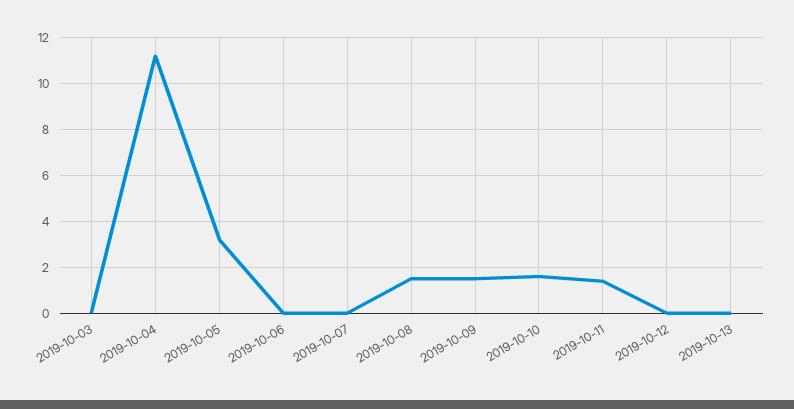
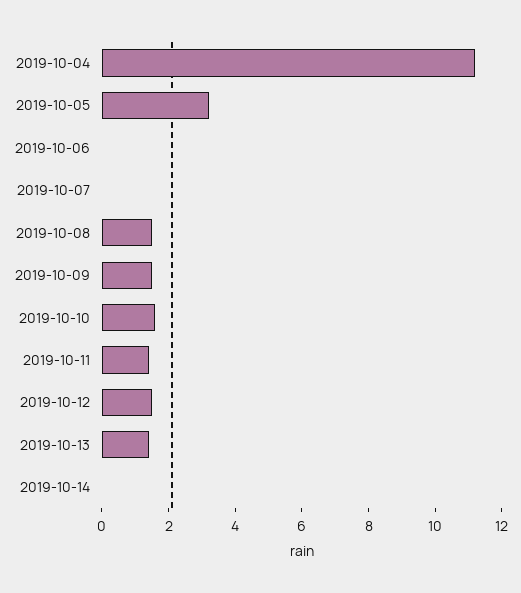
2019-10-03: 0 -> none
2019-10-12: 0 -> 1.5
2019-10-13: 0 -> 1.5
2019-10-14: none -> 0

